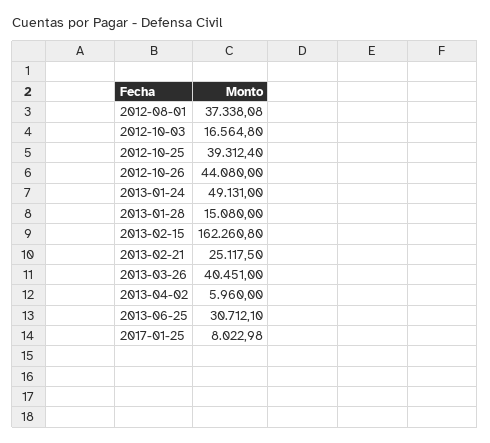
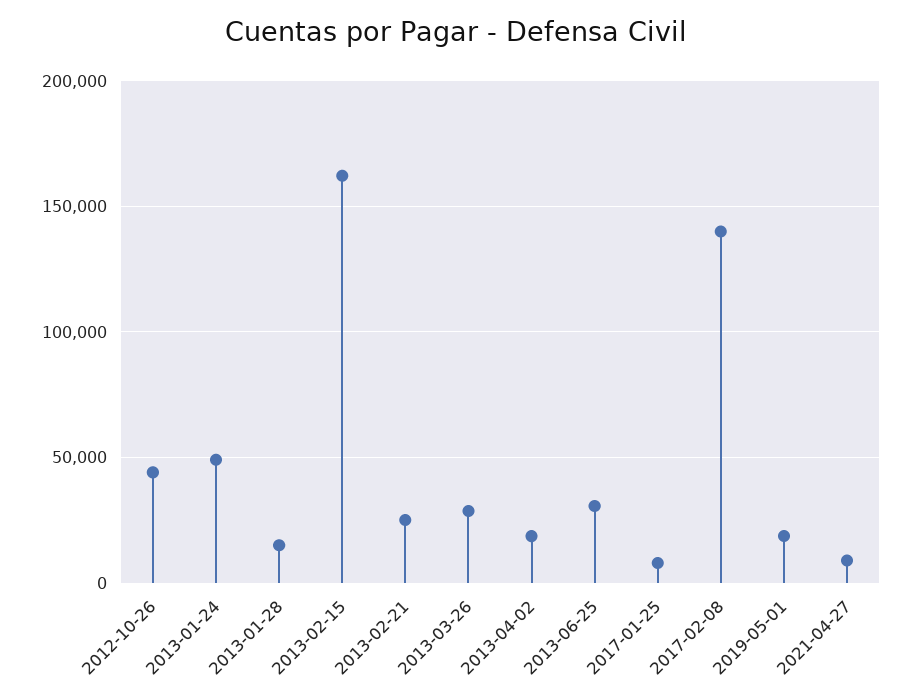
2012-08-01: 37338.08 -> none
2012-10-03: 16564.8 -> none
2012-10-25: 39312.4 -> none
2013-03-26: 40451 -> 30000
2013-04-02: 5960 -> 20000
2017-02-08: none -> 140000
2019-05-01: none -> 20000
2021-04-27: none -> 10000

